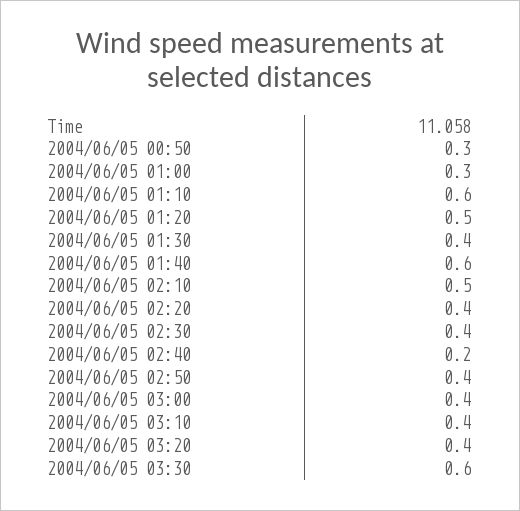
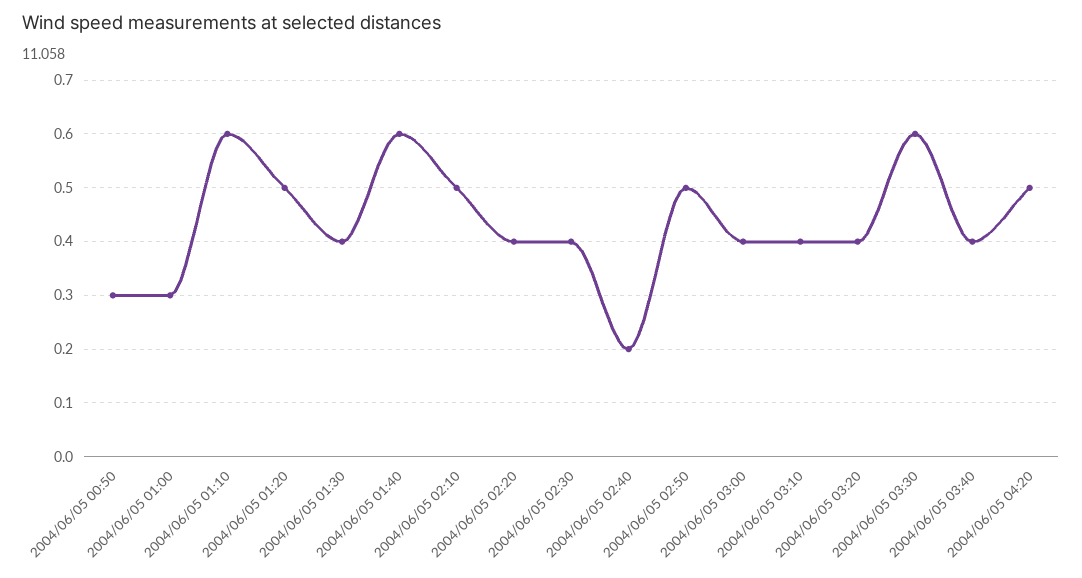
2004/06/05 02:50: 0.4 -> 0.5
2004/06/05 03:40: none -> 0.4
2004/06/05 04:20: none -> 0.5

